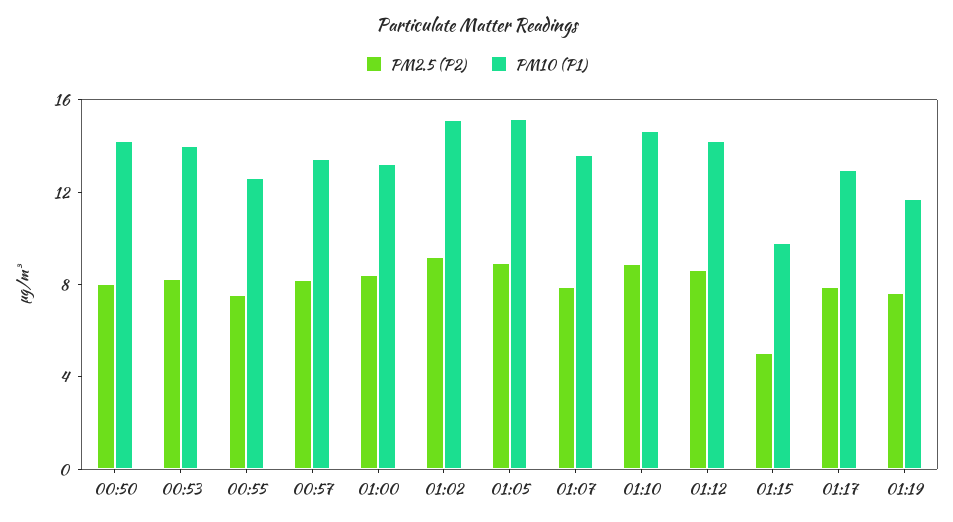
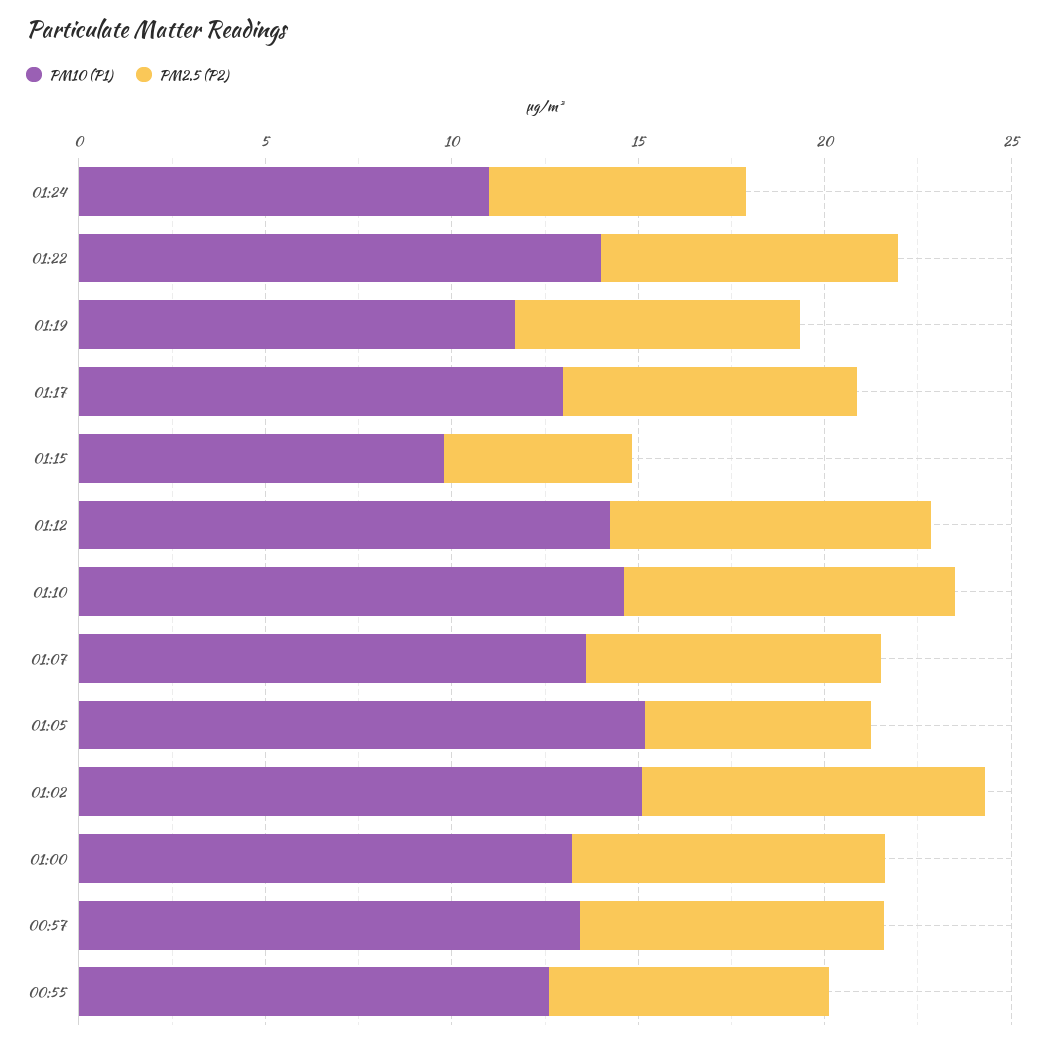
PM2.5 (P2), 00:50: 8 -> none
PM10 (P1), 00:50: 14 -> none
PM2.5 (P2), 00:53: 8 -> none
PM10 (P1), 00:53: 14 -> none
PM2.5 (P2), 01:05: 9 -> 6
PM10 (P1), 01:24: none -> 11
PM2.5 (P2), 01:24: none -> 7
PM10 (P1), 01:22: none -> 14
PM2.5 (P2), 01:22: none -> 8

